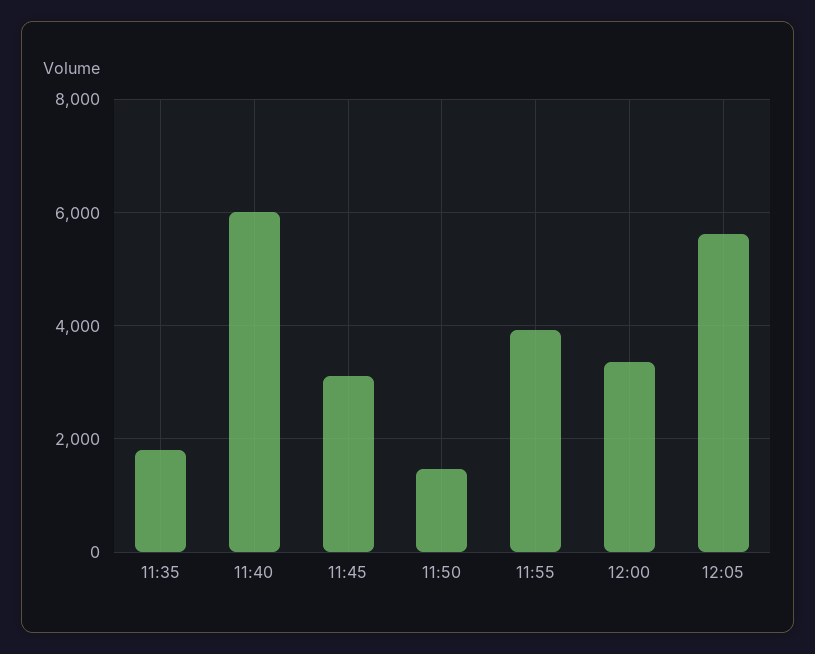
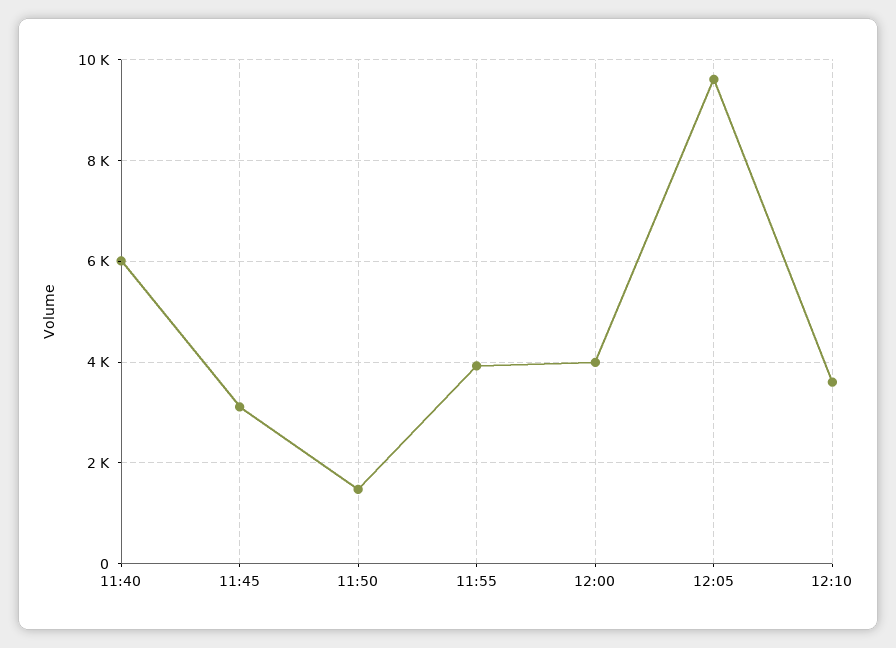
11:35: 1800 -> none
12:00: 3400 -> 4000
12:05: 5600 -> 9600
12:10: none -> 3600

